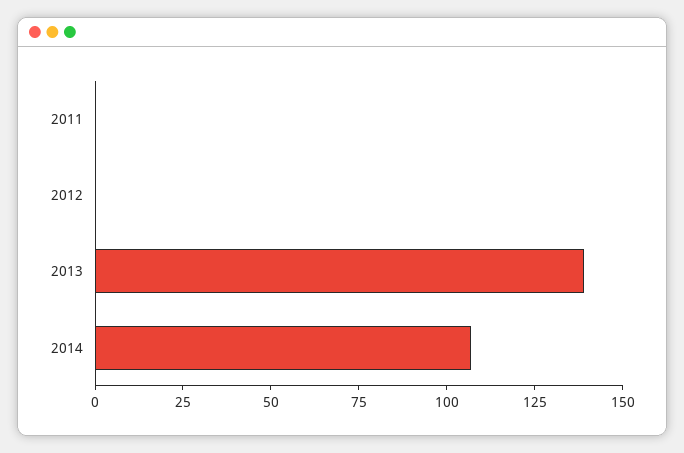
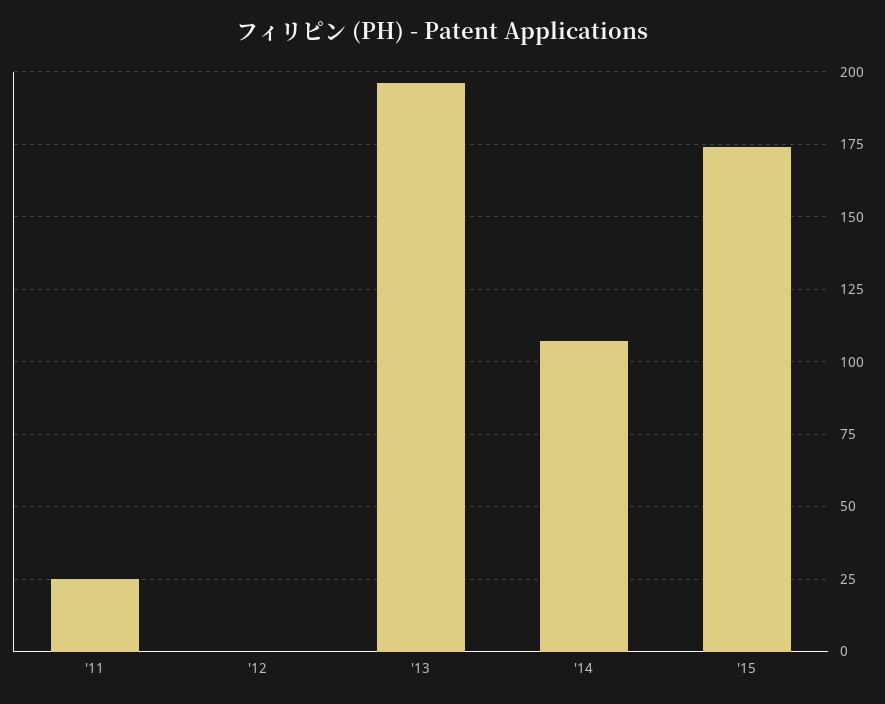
2011: 0 -> 25
2013: 140 -> 195
'15: none -> 175

